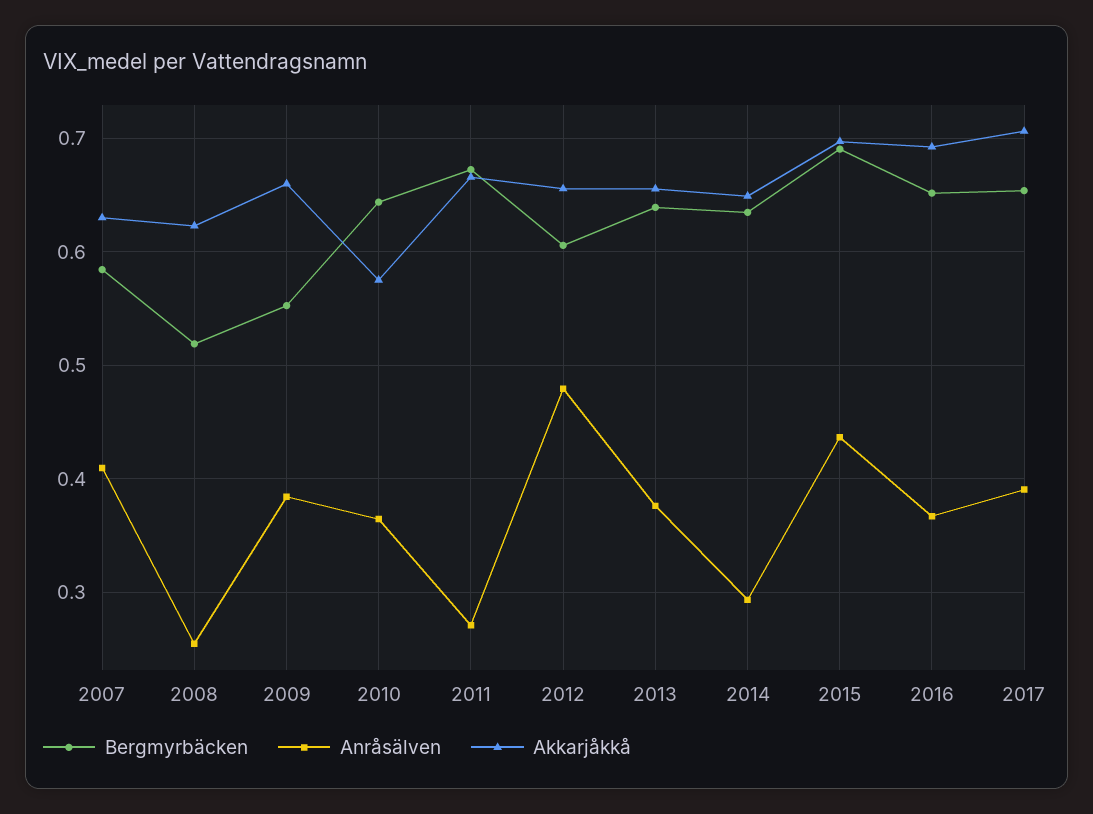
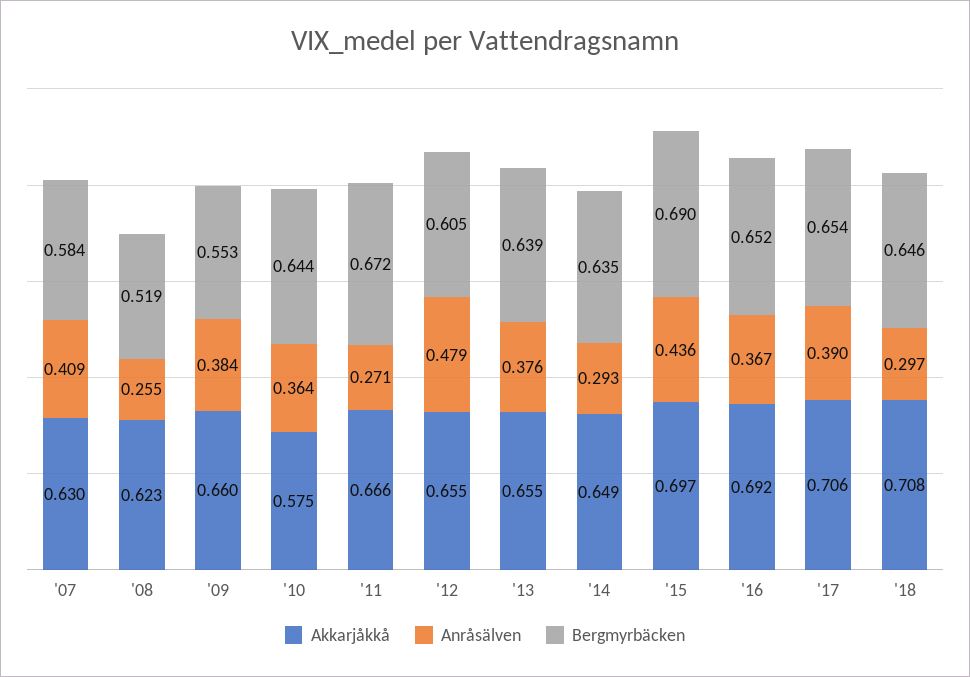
Akkarjåkkå, '18: none -> 0.708
Anråsälven, '18: none -> 0.297
Bergmyrbäcken, '18: none -> 0.646

